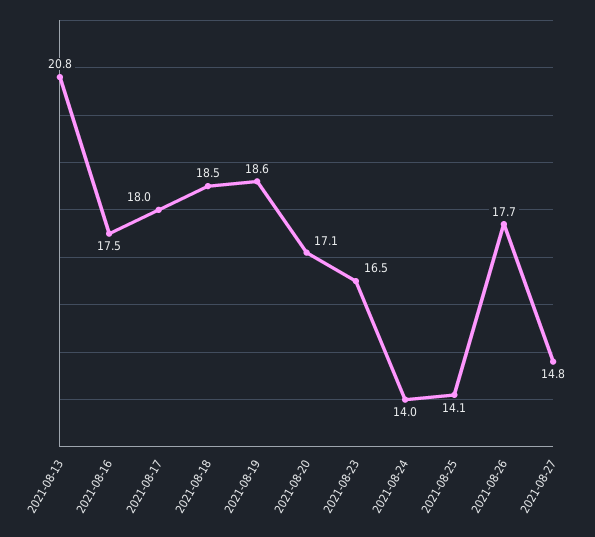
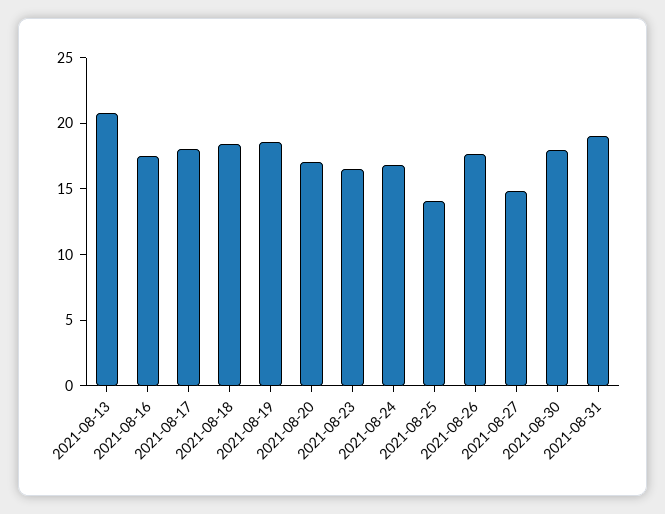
2021-08-24: 14 -> 17
2021-08-30: none -> 18
2021-08-31: none -> 19

